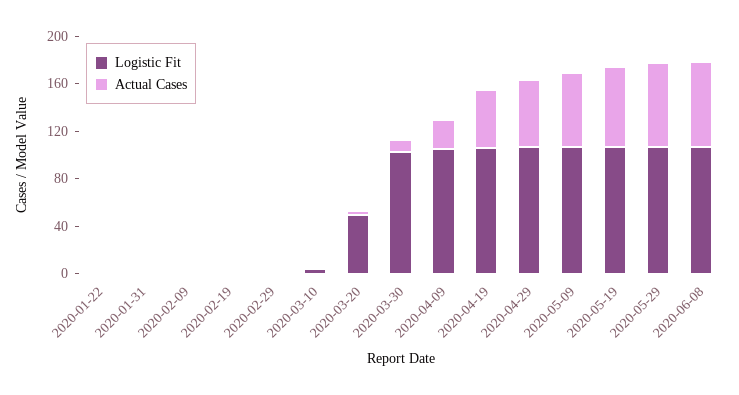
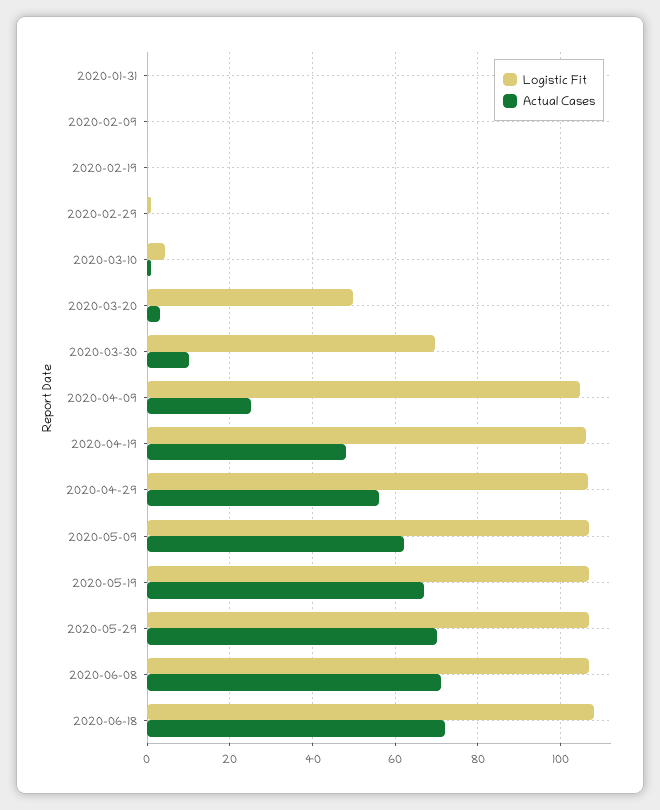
Logistic Fit, 2020-01-22: 0 -> none
Actual Cases, 2020-01-22: 0 -> none
Logistic Fit, 2020-03-30: 100 -> 70
Logistic Fit, 2020-06-18: none -> 108
Actual Cases, 2020-06-18: none -> 72

